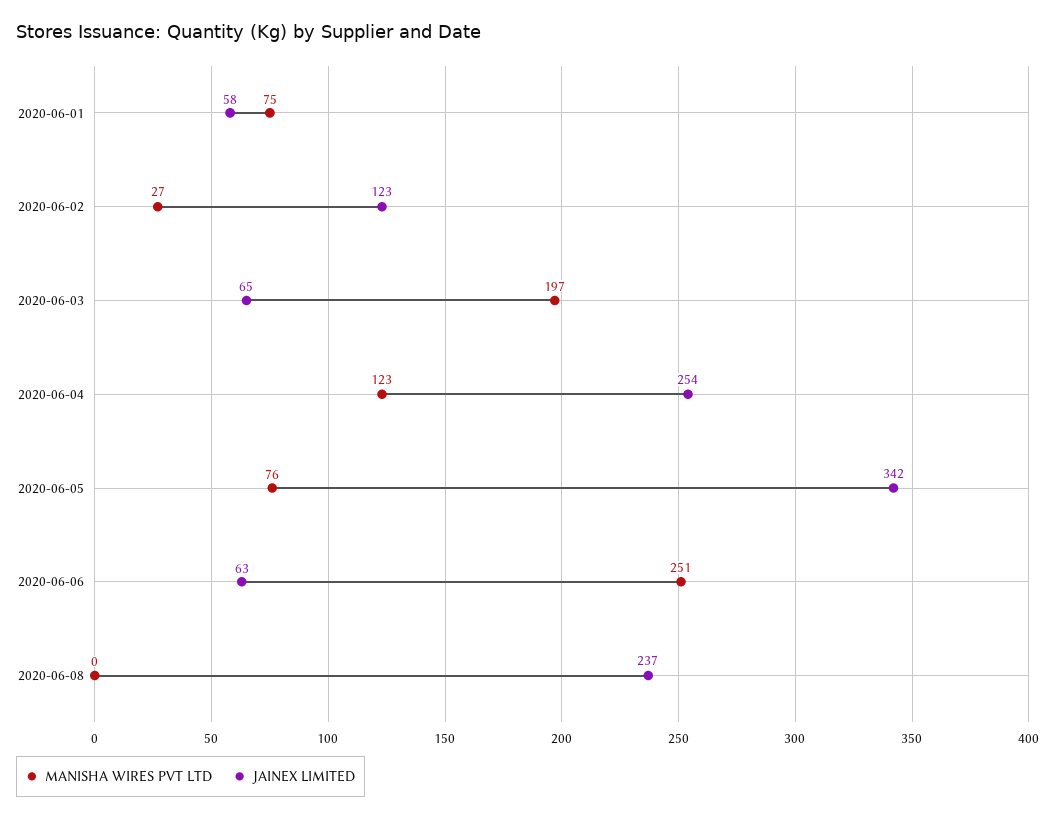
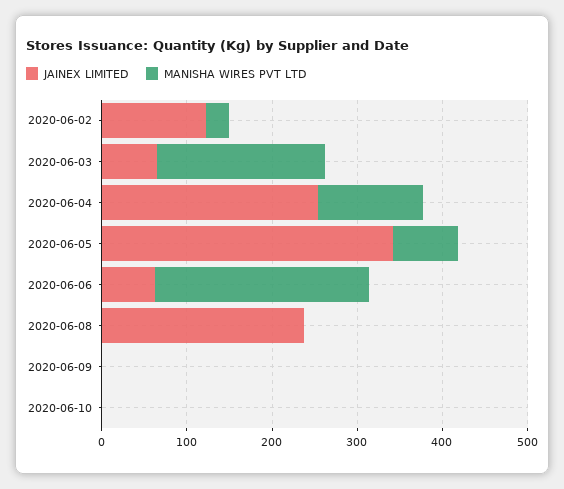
MANISHA WIRES PVT LTD, 2020-06-01: 75 -> none
JAINEX LIMITED, 2020-06-01: 58 -> none
JAINEX LIMITED, 2020-06-09: none -> 0
MANISHA WIRES PVT LTD, 2020-06-09: none -> 0
JAINEX LIMITED, 2020-06-10: none -> 0
MANISHA WIRES PVT LTD, 2020-06-10: none -> 0

